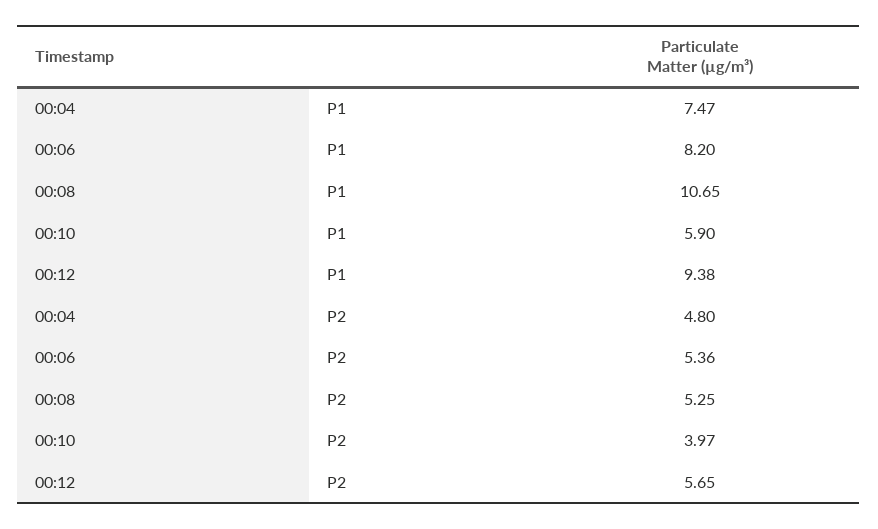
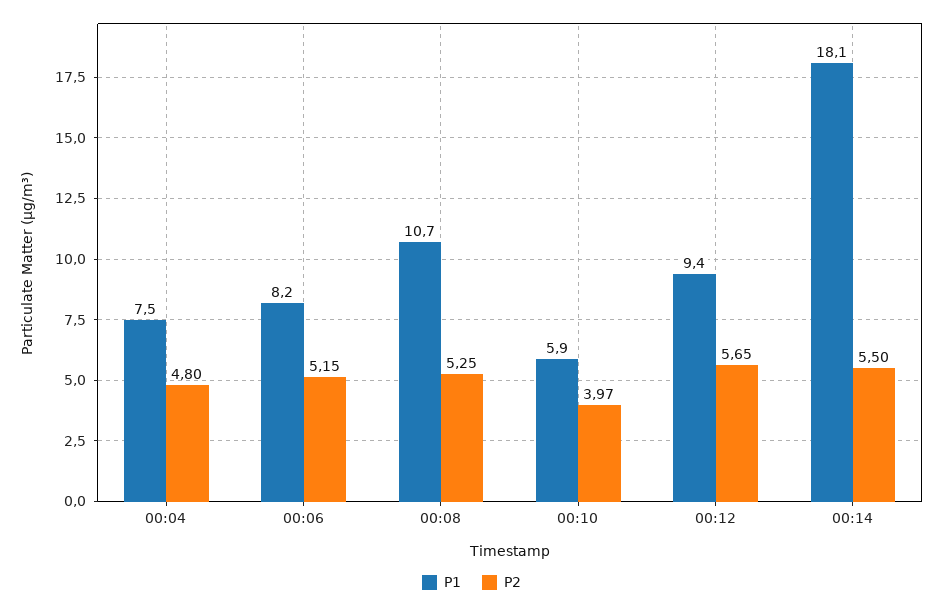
P2, 00:06: 5.36 -> 5.15
P1, 00:14: none -> 18.1
P2, 00:14: none -> 5.5

